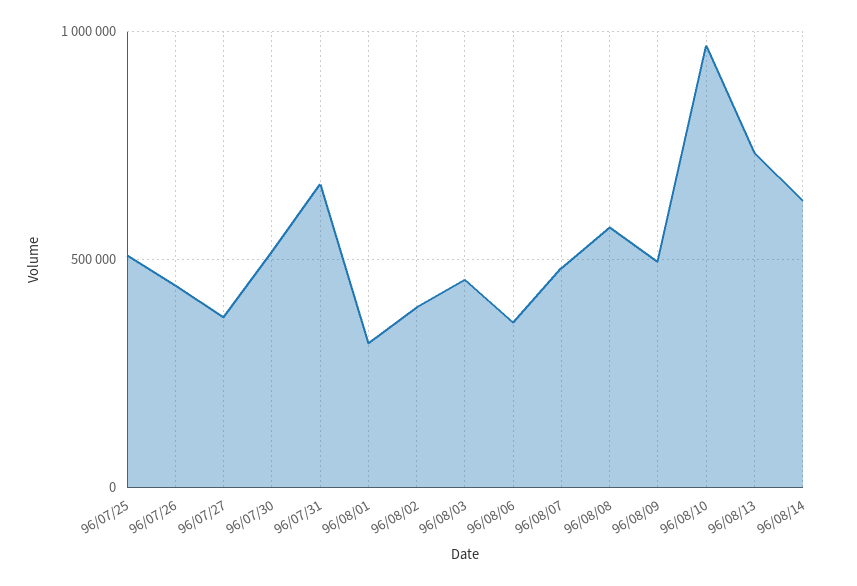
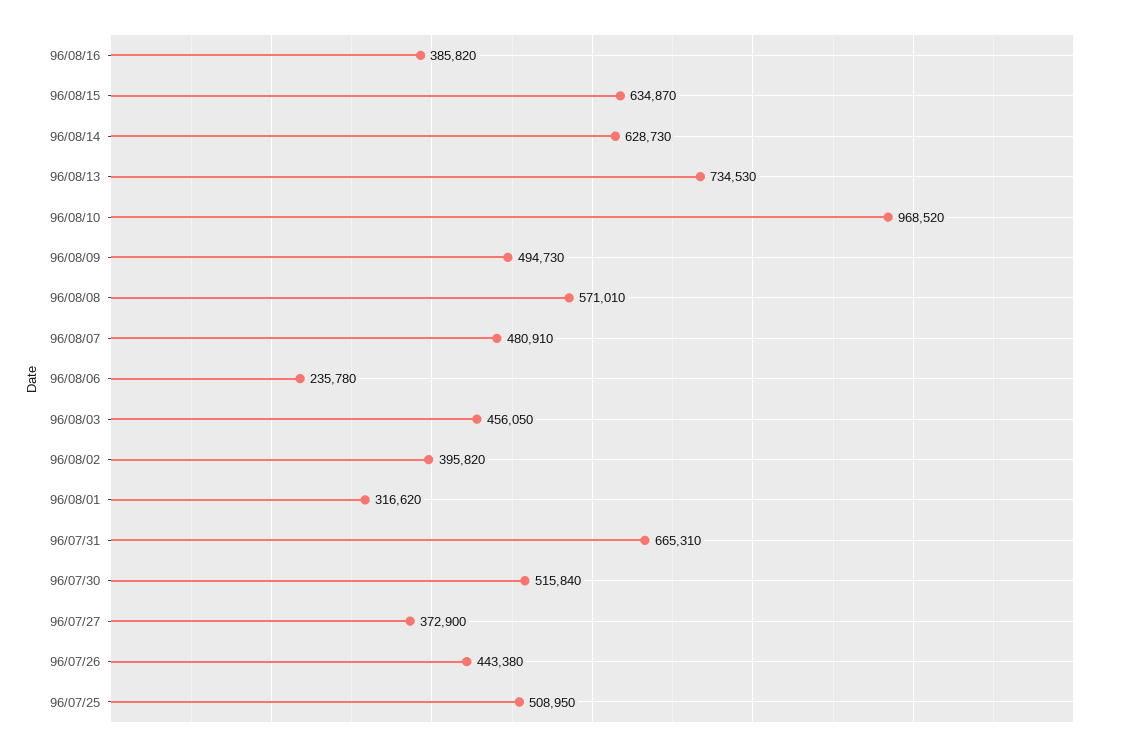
96/08/06: 350000 -> 235780
96/08/16: none -> 385820
96/08/15: none -> 634870

